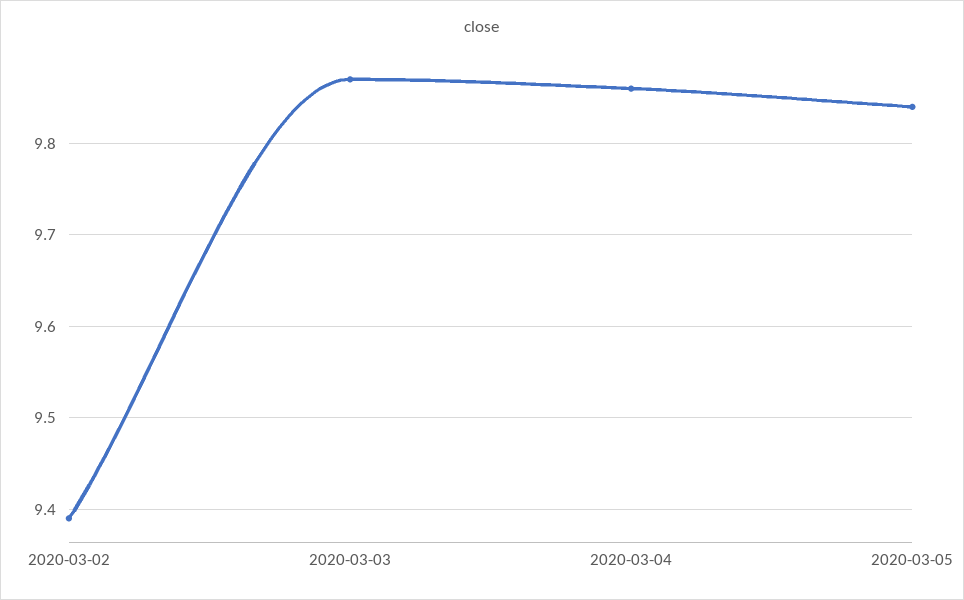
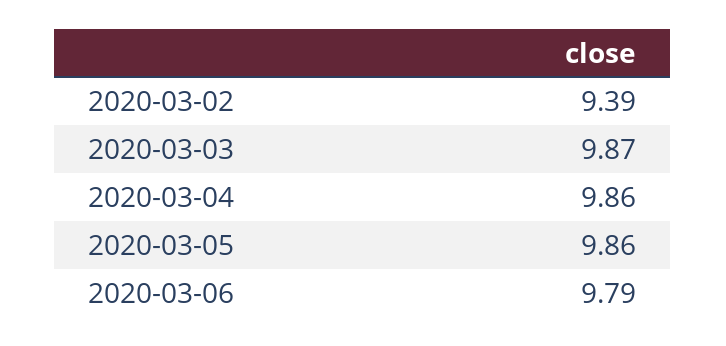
2020-03-05: 9.84 -> 9.86
2020-03-06: none -> 9.79

